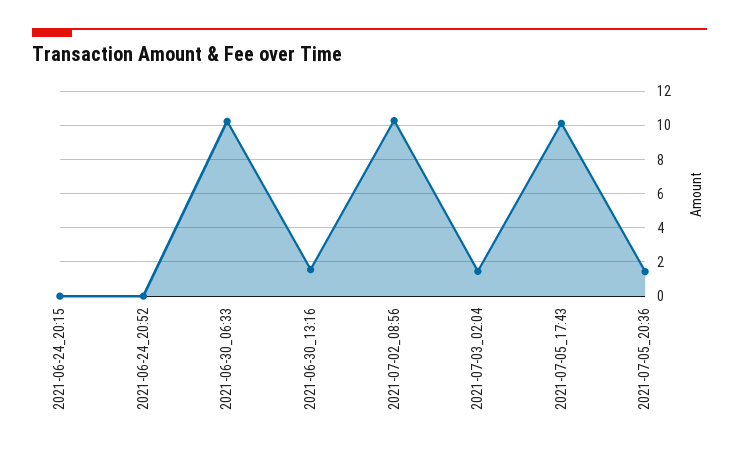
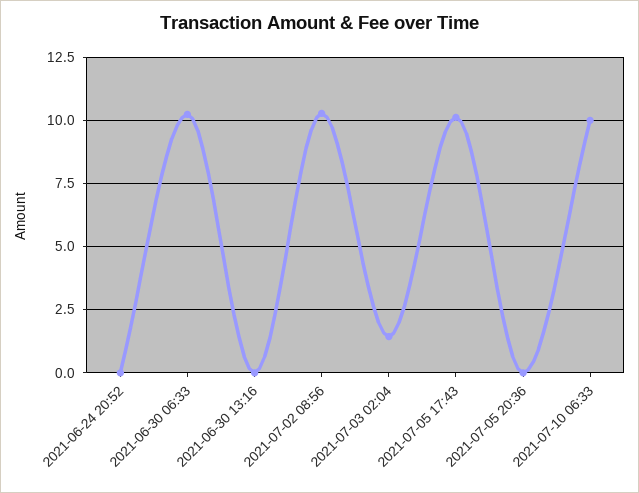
2021-06-24_20:15: 0 -> none
2021-06-30_13:16: 1.5 -> 0
2021-07-05_20:36: 1.5 -> 0
2021-07-10 06:33: none -> 10

